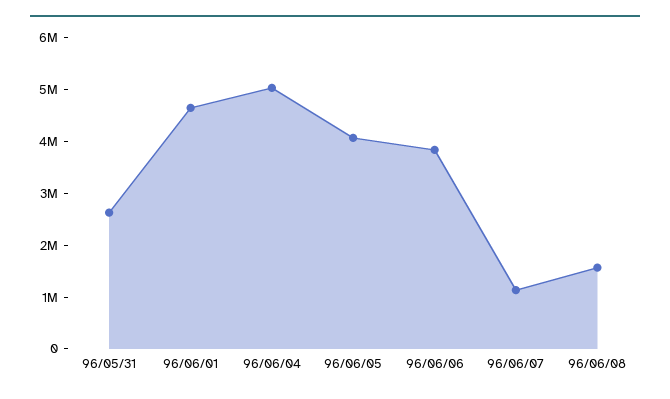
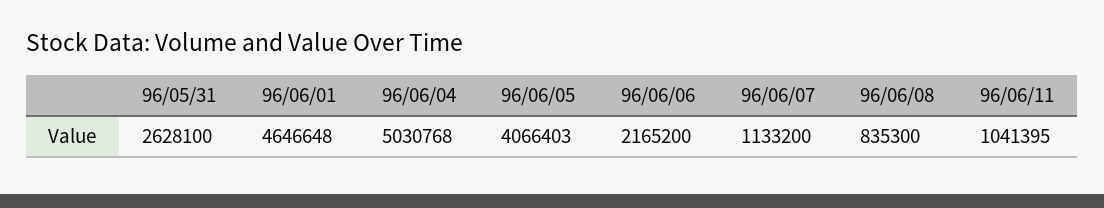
96/06/06: 3800000 -> 2165200
96/06/08: 1600000 -> 835300
96/06/11: none -> 1041395

